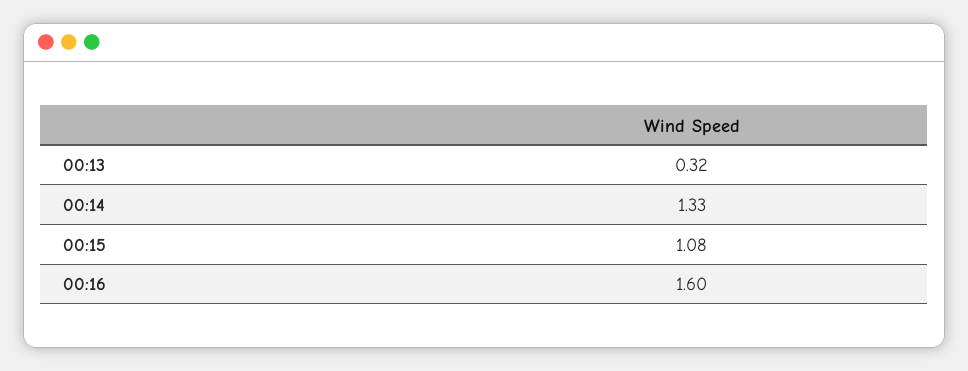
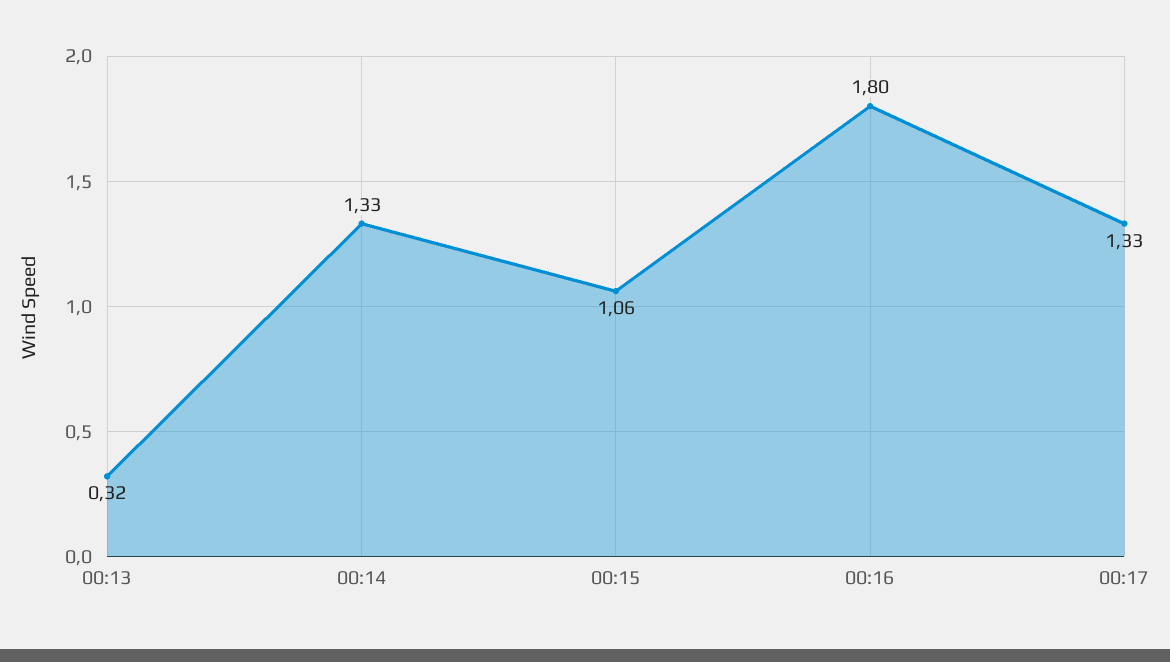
00:15: 1.08 -> 1.06
00:16: 1.6 -> 1.8
00:17: none -> 1.33

